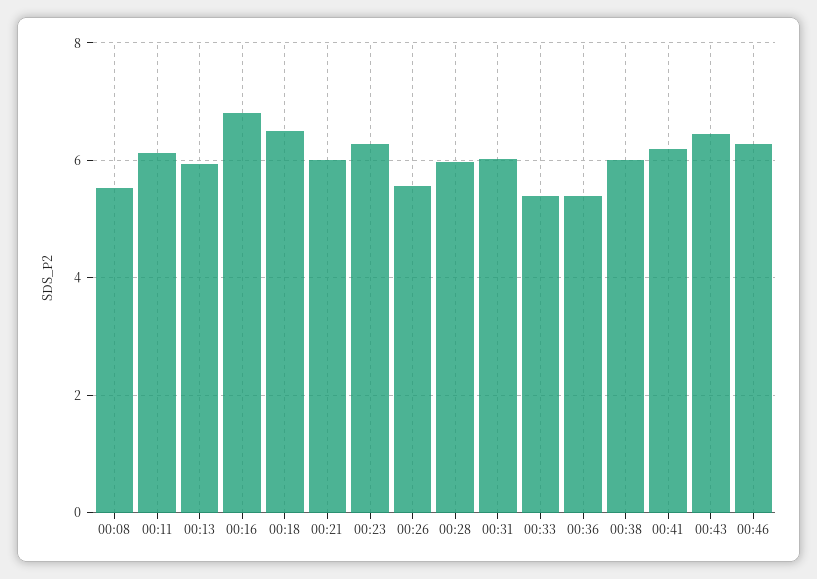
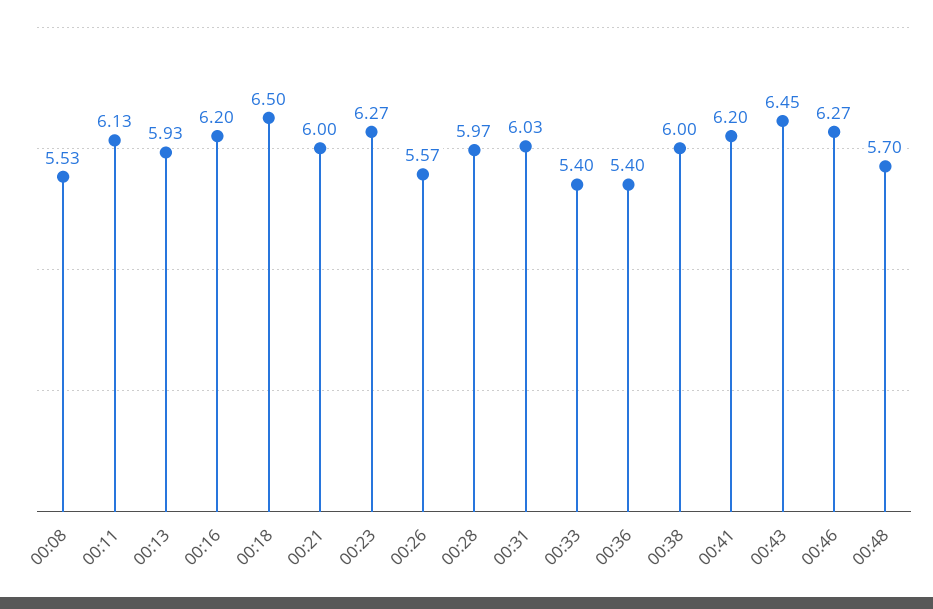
00:16: 6.8 -> 6.2
00:48: none -> 5.7

